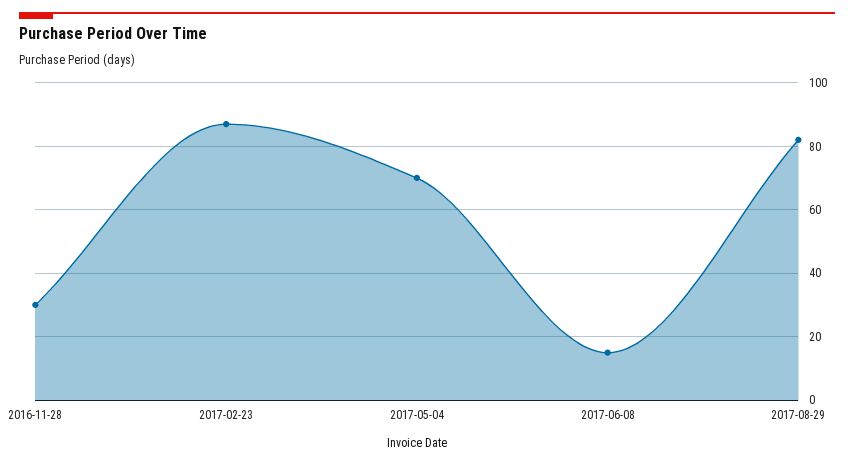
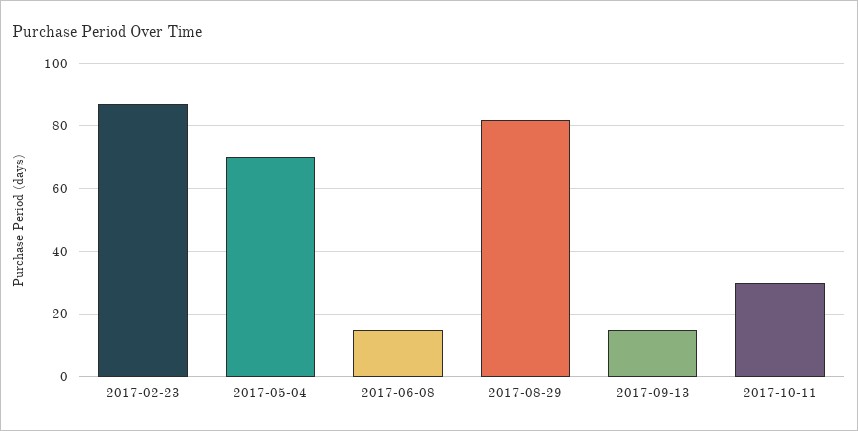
2016-11-28: 30 -> none
2017-09-13: none -> 15
2017-10-11: none -> 30

